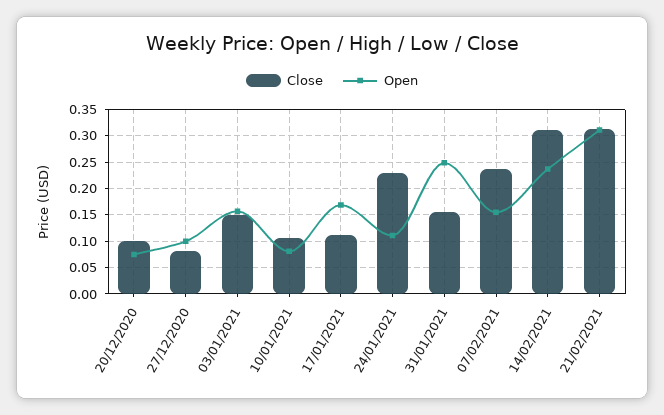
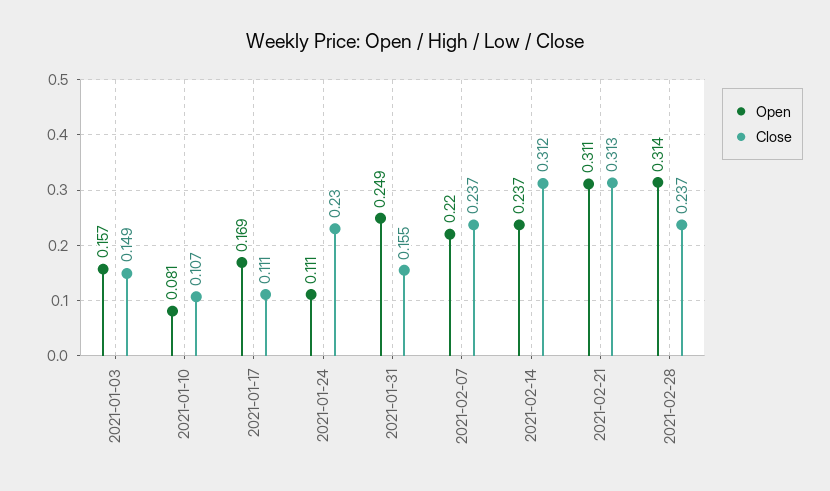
Close, 20/12/2020: 0.1 -> none
Open, 20/12/2020: 0.075 -> none
Close, 27/12/2020: 0.075 -> none
Open, 27/12/2020: 0.1 -> none
Open, 07/02/2021: 0.15 -> 0.22
Open, 2021-02-28: none -> 0.314
Close, 2021-02-28: none -> 0.237

